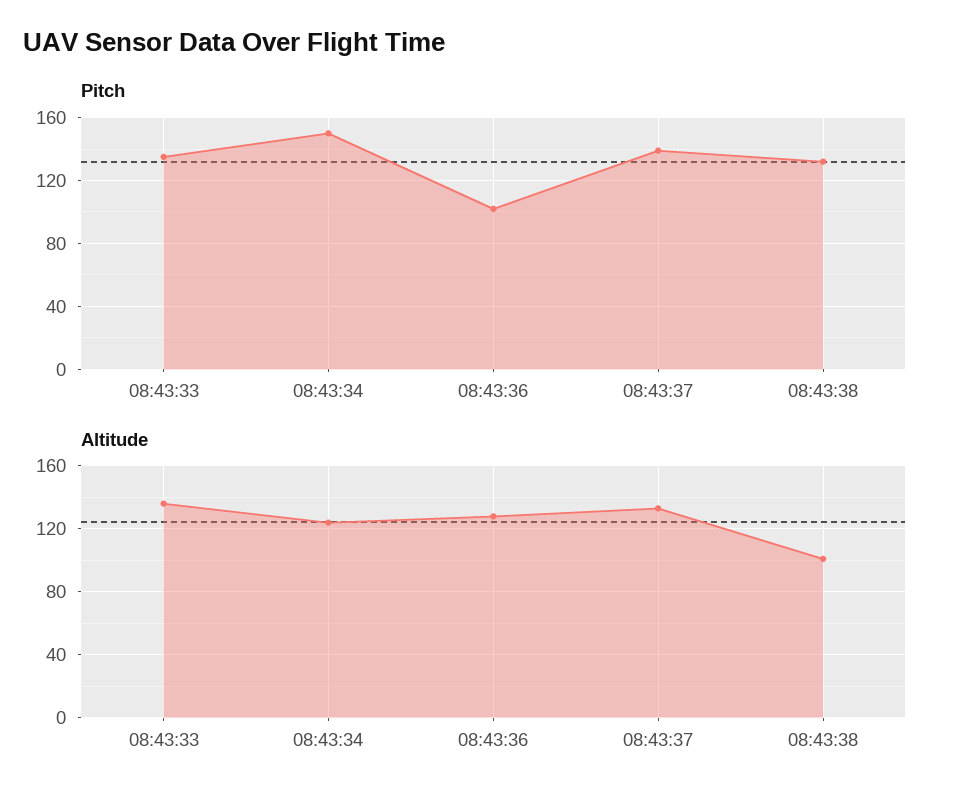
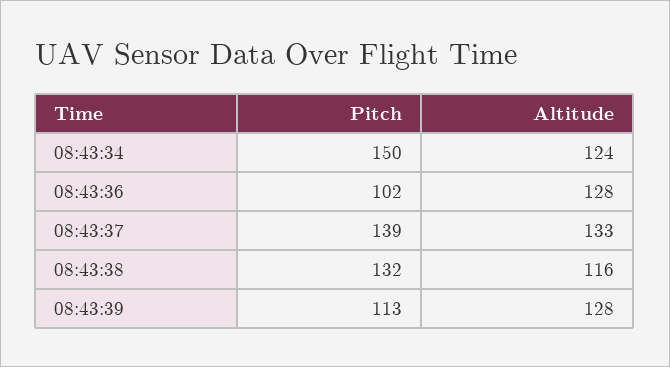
Pitch, 08:43:33: 135 -> none
Altitude, 08:43:33: 135 -> none
Altitude, 08:43:38: 100 -> 116
Pitch, 08:43:39: none -> 113
Altitude, 08:43:39: none -> 128

